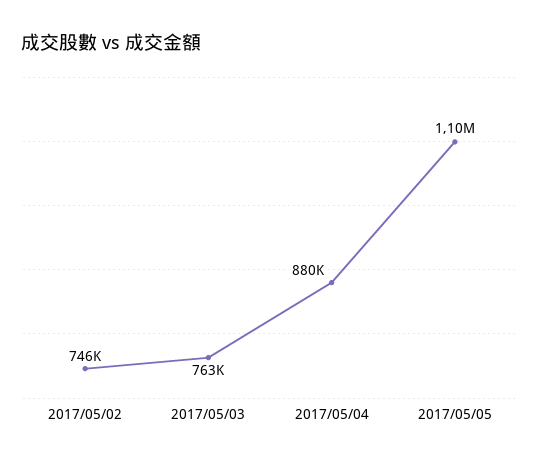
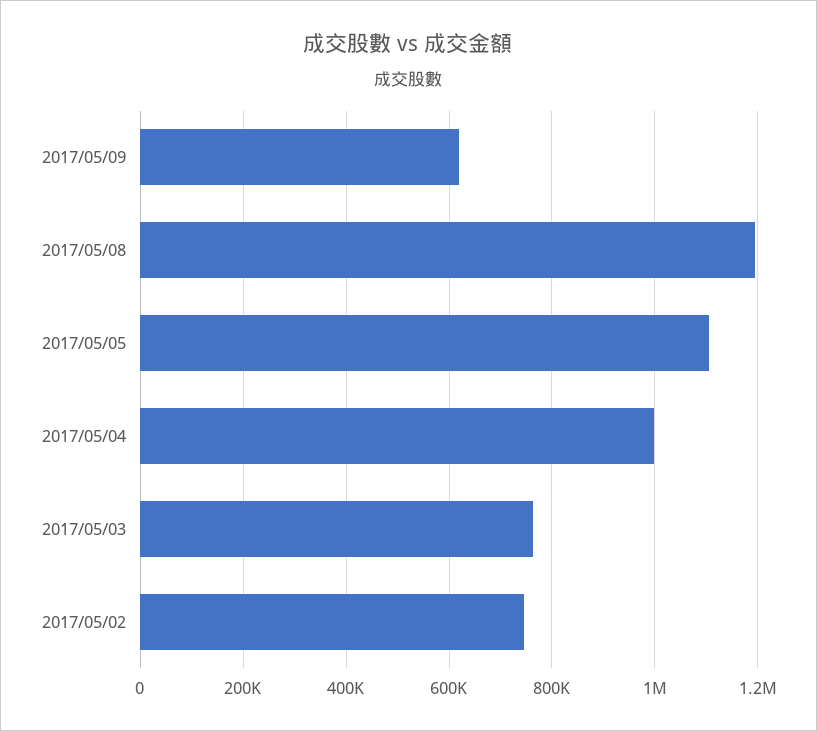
2017/05/04: 880000 -> 1000000
2017/05/09: none -> 620000
2017/05/08: none -> 1200000

